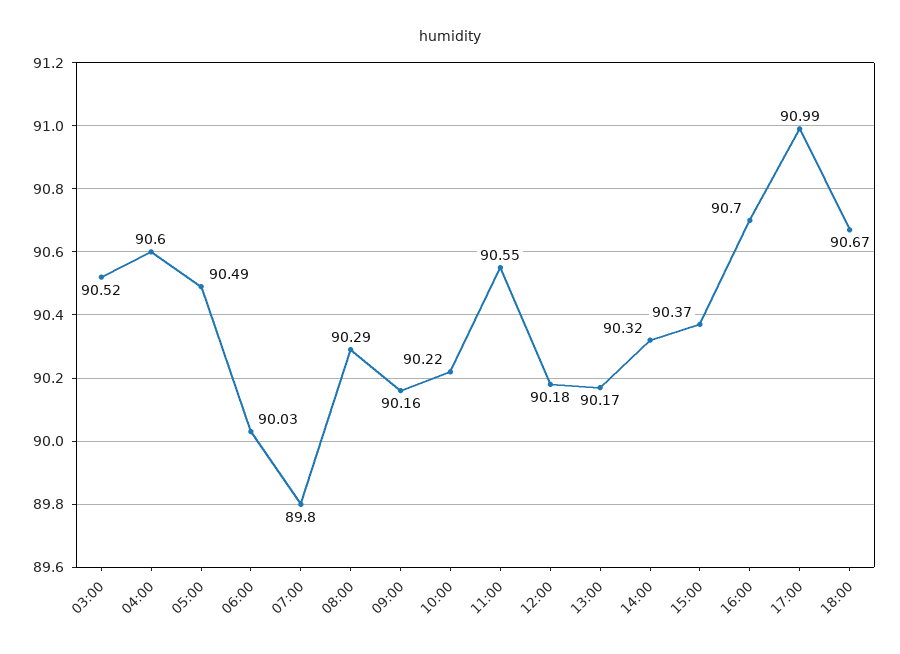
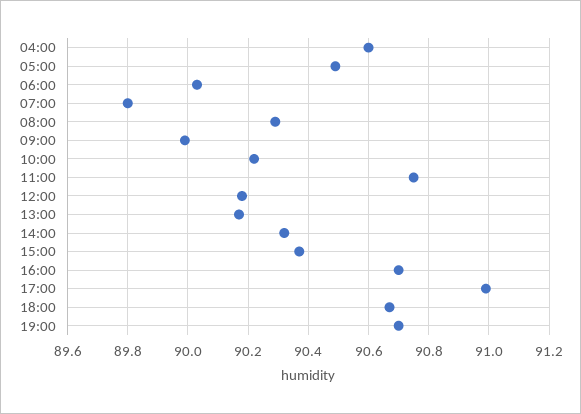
03:00: 90.52 -> none
09:00: 90.16 -> 90
11:00: 90.55 -> 90.75
19:00: none -> 90.7

